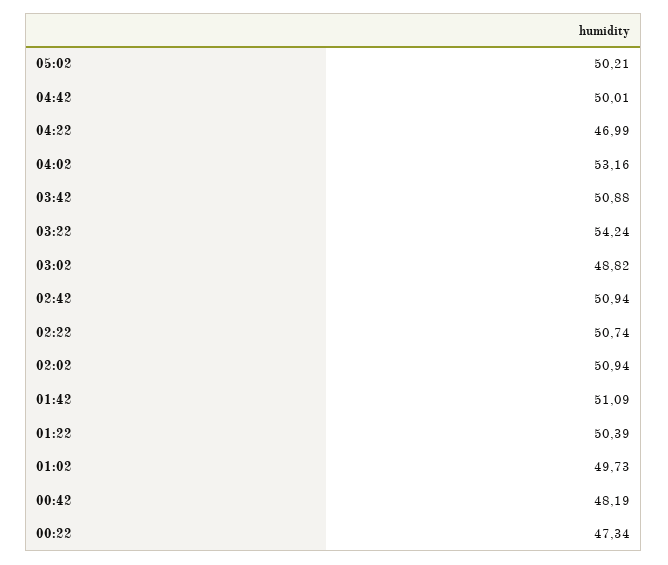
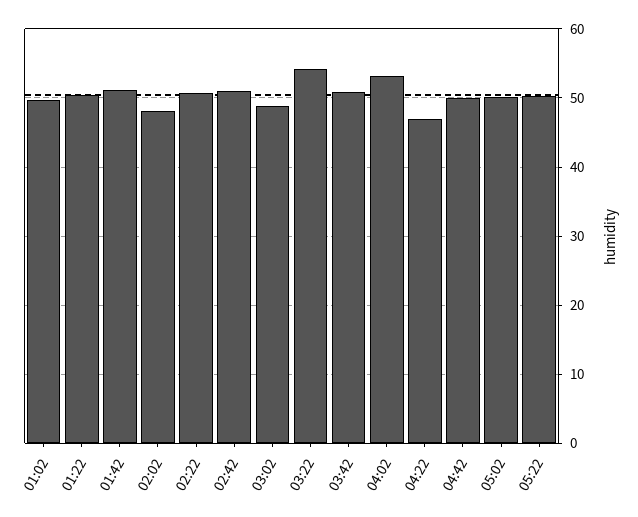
02:02: 50.94 -> 48
00:42: 48.19 -> none
00:22: 47.34 -> none
05:22: none -> 50

